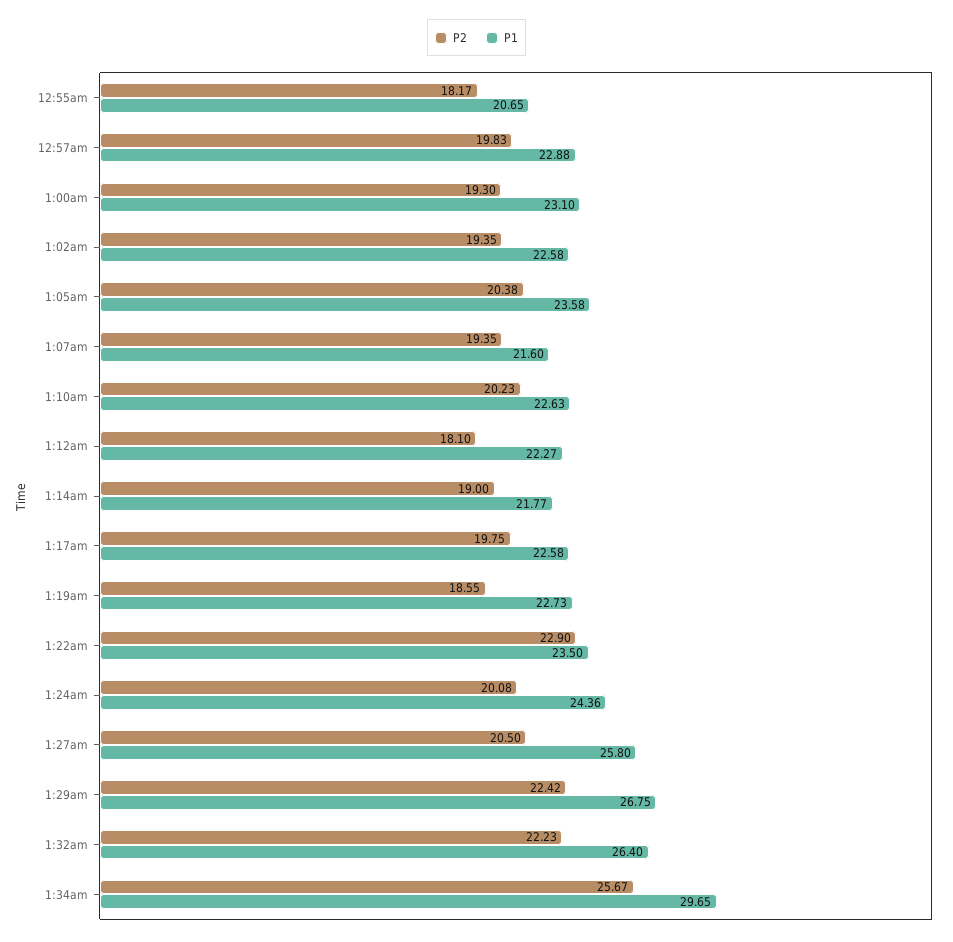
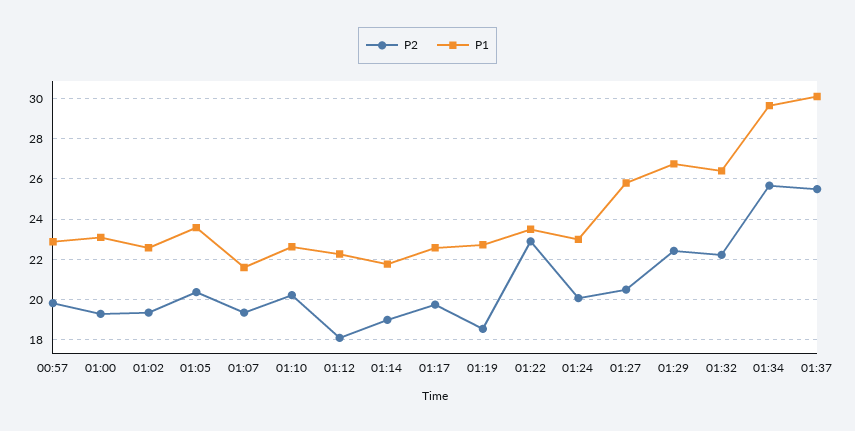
P2, 12:55am: 18.17 -> none
P1, 12:55am: 20.65 -> none
P1, 1:24am: 24.36 -> 23
P2, 01:37: none -> 25.5
P1, 01:37: none -> 30

